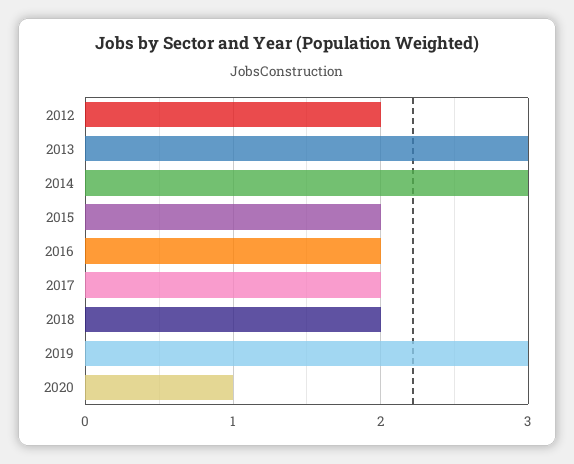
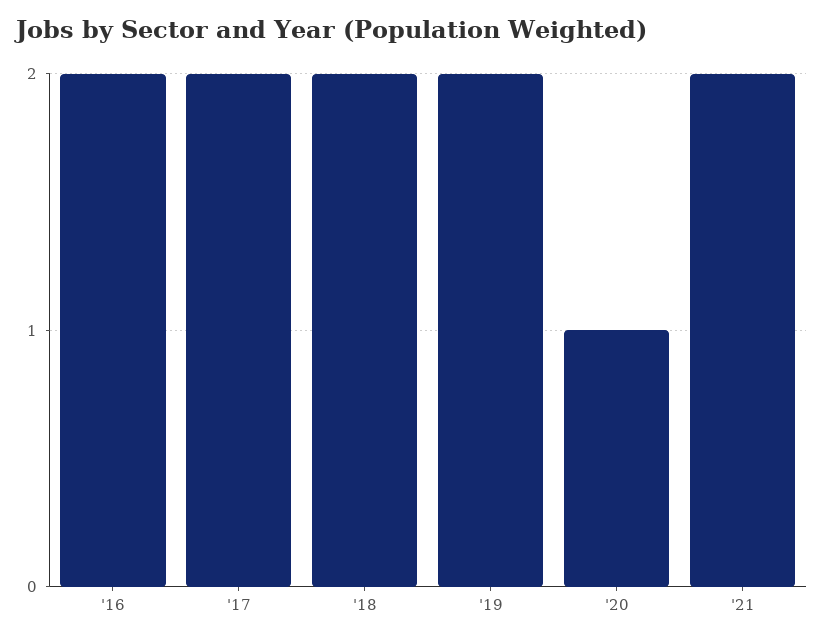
2012: 2 -> none
2013: 3 -> none
2014: 3 -> none
2015: 2 -> none
2019: 3 -> 2
'21: none -> 2

